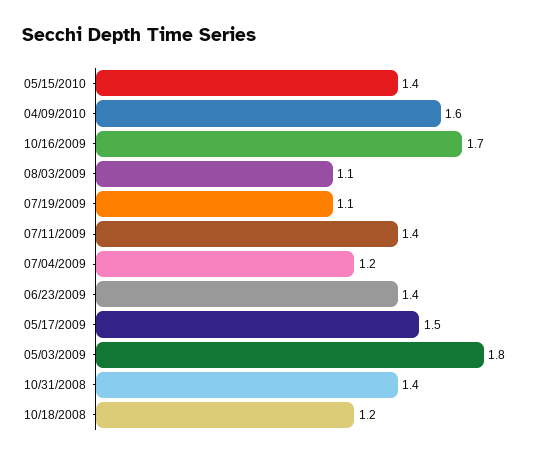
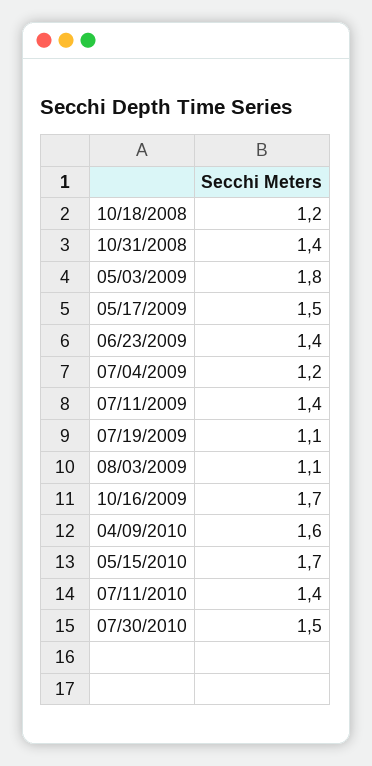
05/15/2010: 1.4 -> 1.7
07/11/2010: none -> 1.4
07/30/2010: none -> 1.5

